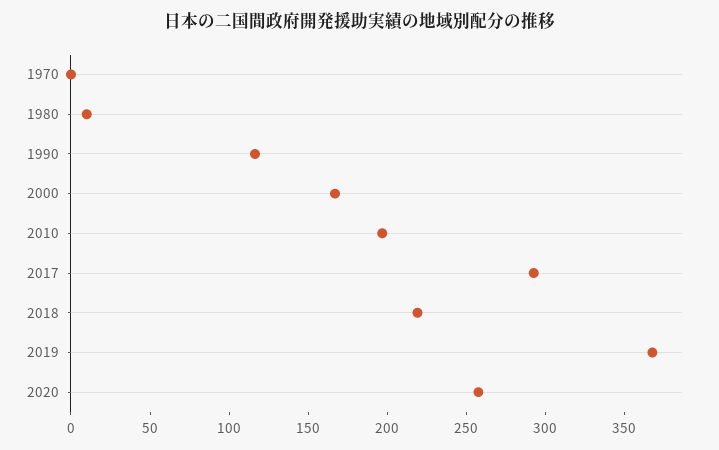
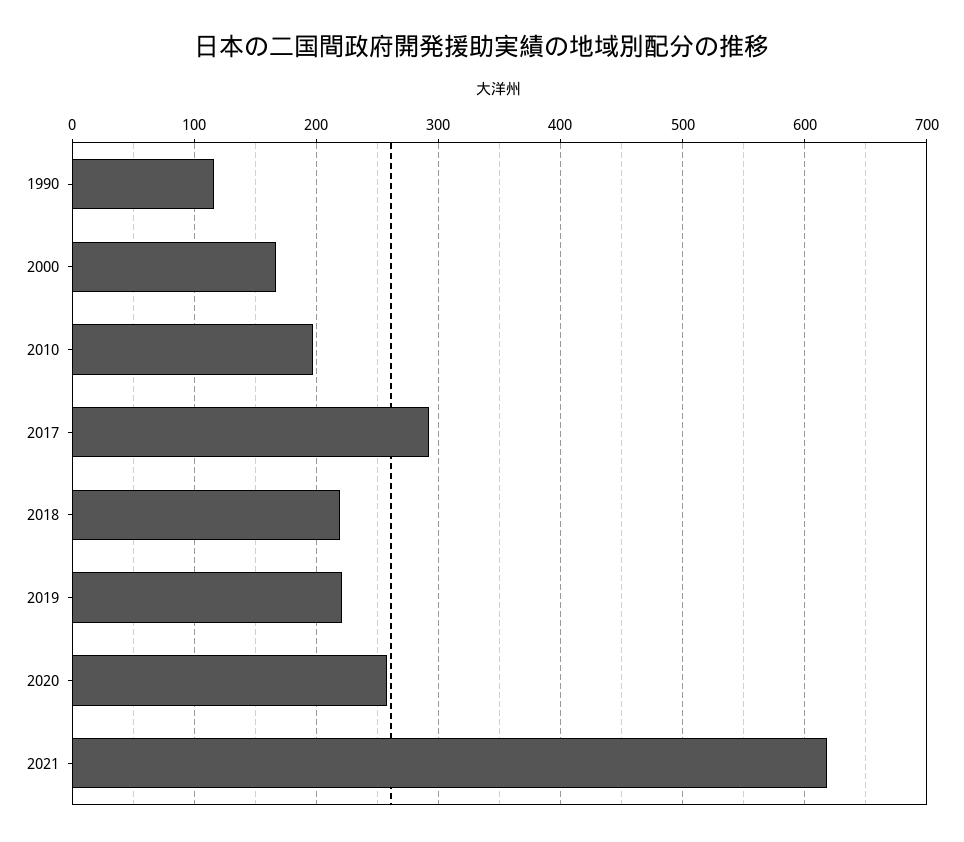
1970: 0 -> none
1980: 10 -> none
2019: 370 -> 220
2021: none -> 620

